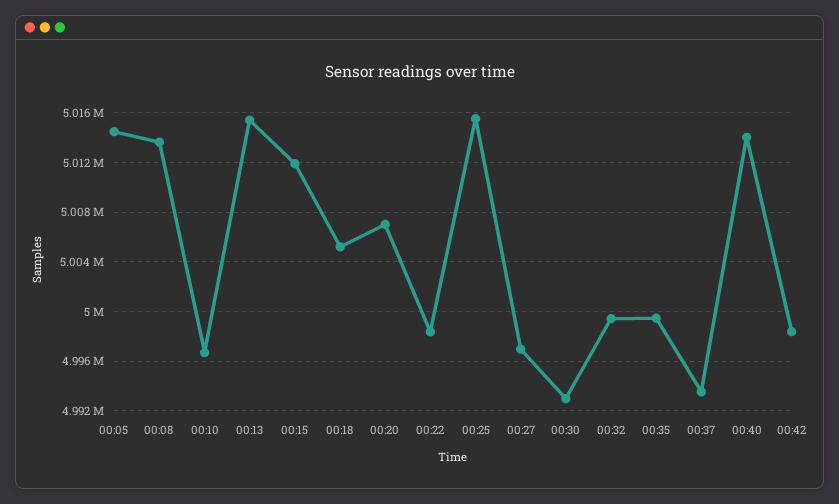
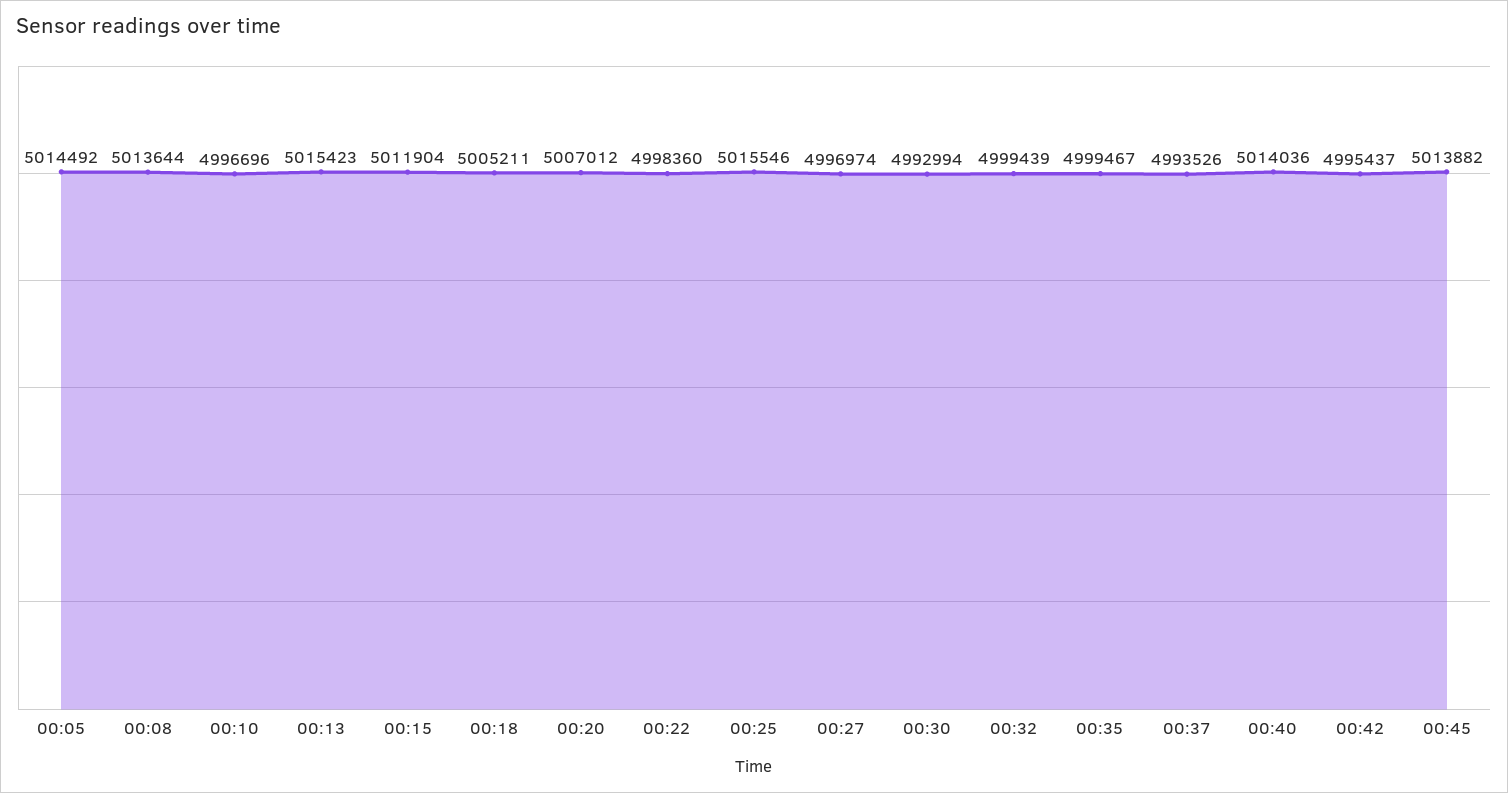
00:42: 4998500 -> 4995437
00:45: none -> 5013882

